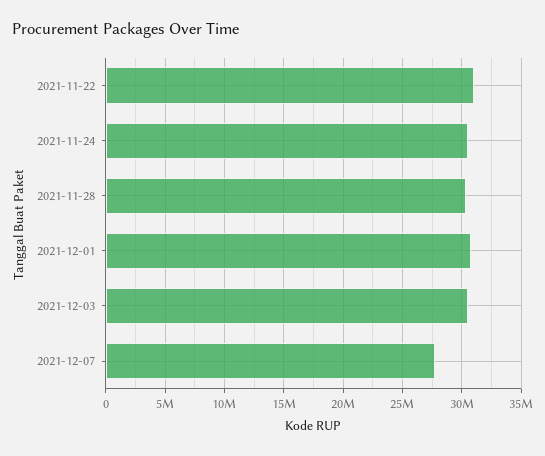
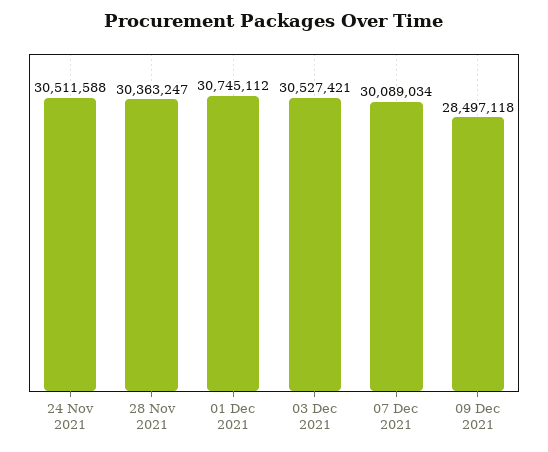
2021-11-22: 31000000 -> none
2021-12-07: 28000000 -> 30089034
09 Dec 2021: none -> 28497118

